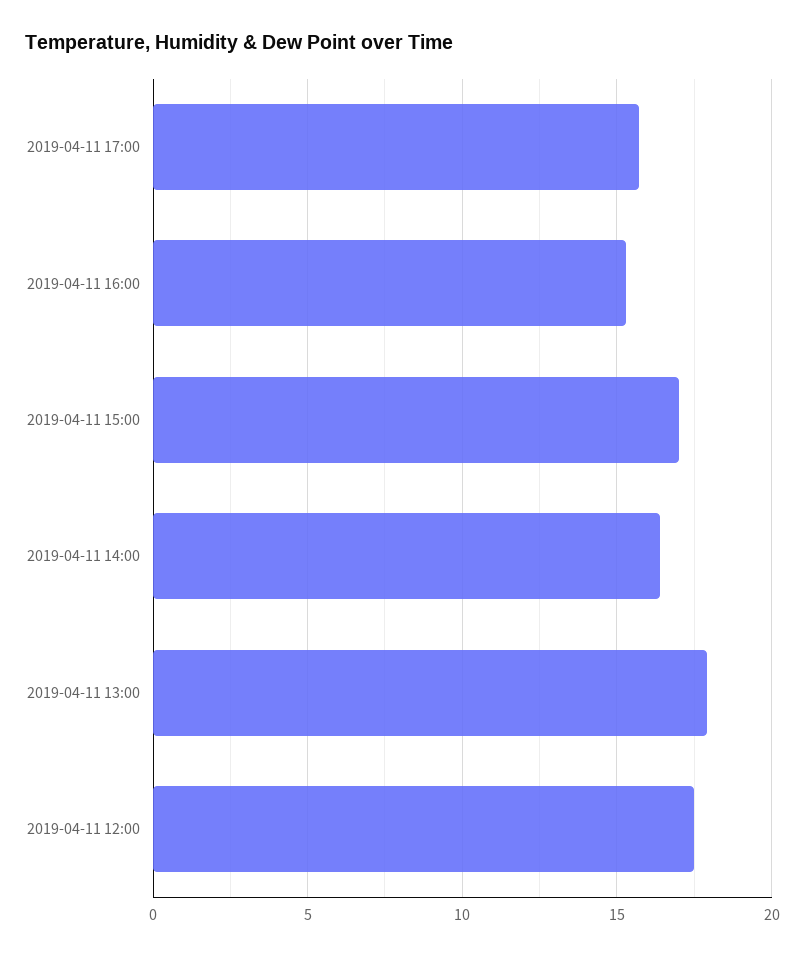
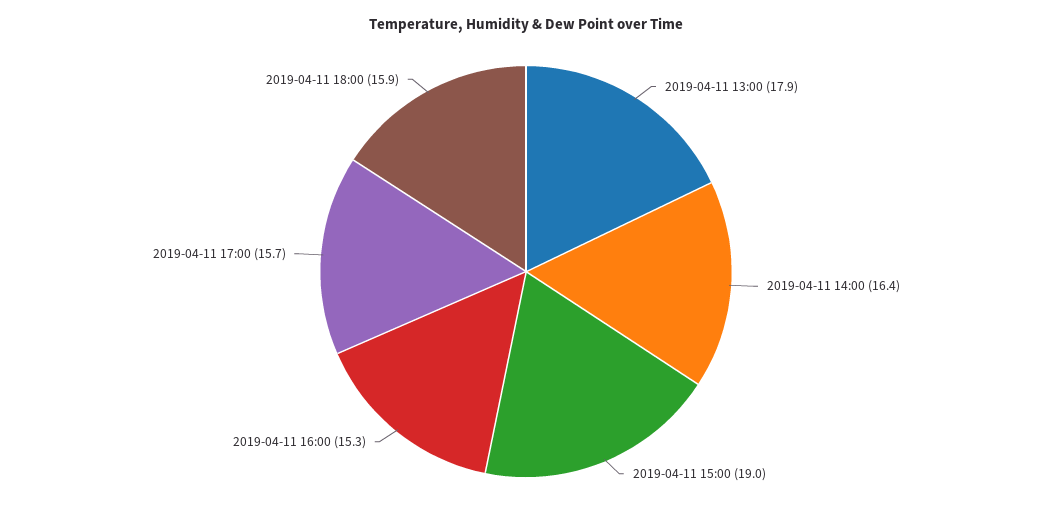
2019-04-11 15:00: 17 -> 19
2019-04-11 12:00: 17.5 -> none
2019-04-11 18:00: none -> 15.9

